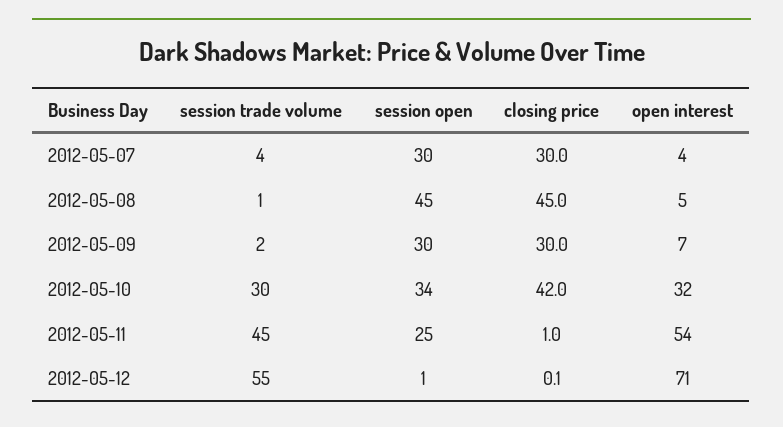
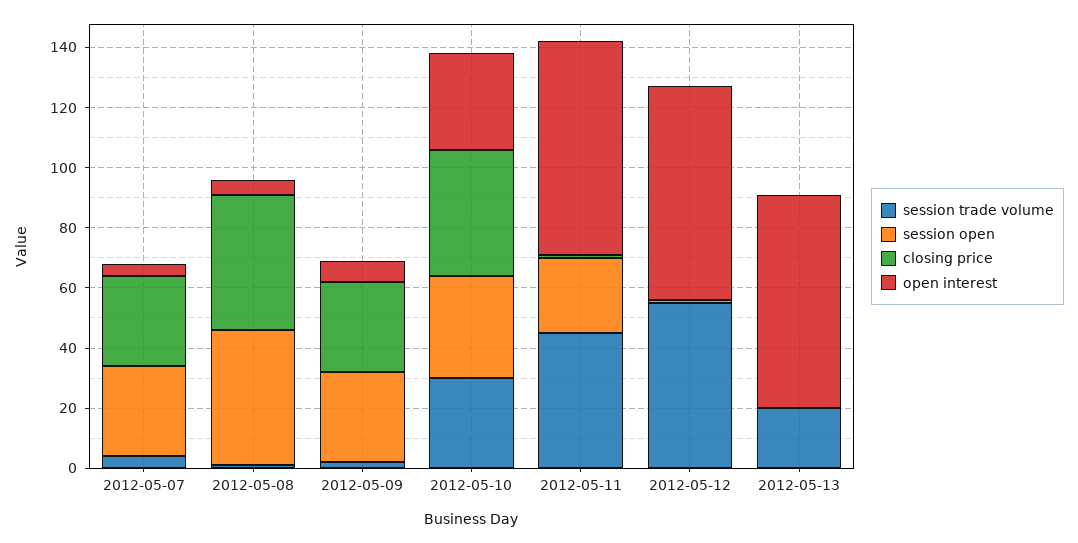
open interest, 2012-05-11: 54 -> 70
session trade volume, 2012-05-13: none -> 20
session open, 2012-05-13: none -> 0
closing price, 2012-05-13: none -> 0
open interest, 2012-05-13: none -> 70

